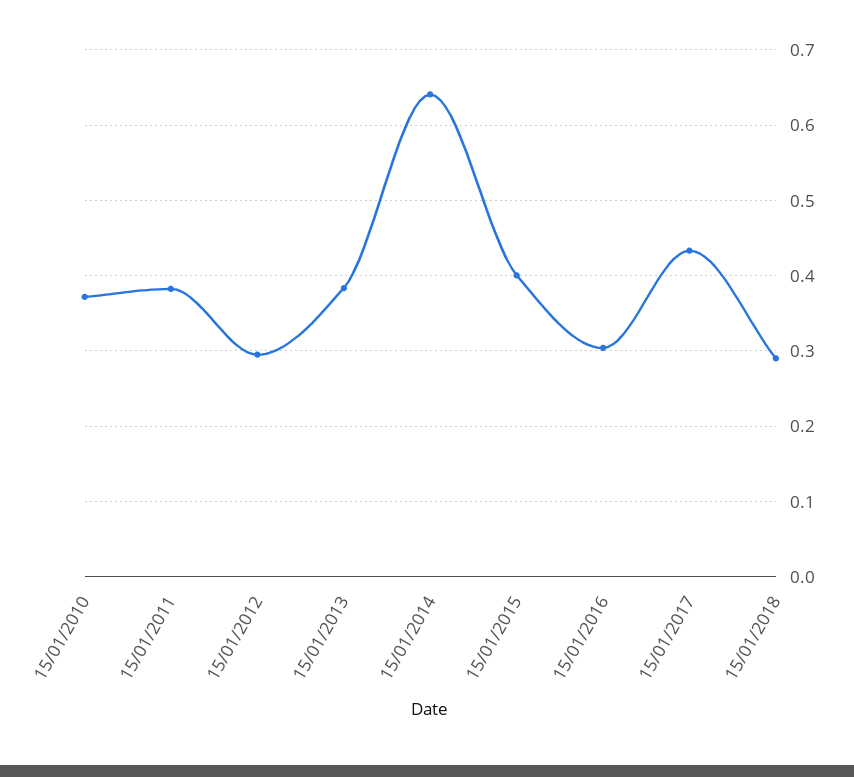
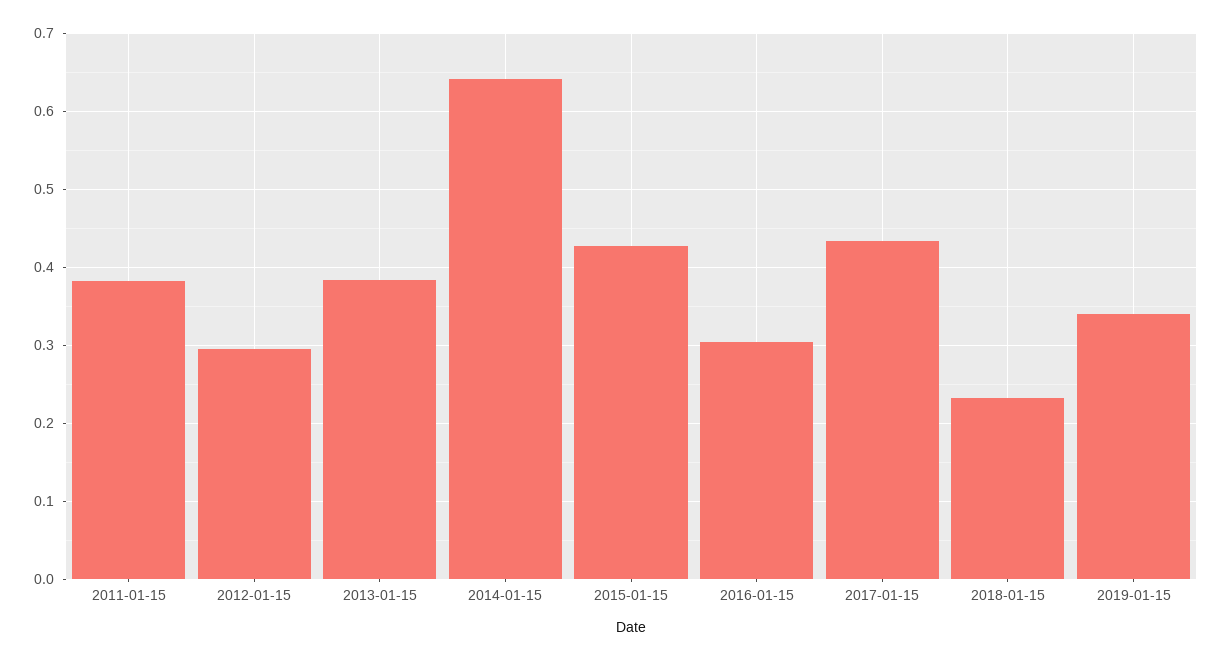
15/01/2010: 0.37 -> none
15/01/2015: 0.4 -> 0.43
15/01/2018: 0.29 -> 0.23
2019-01-15: none -> 0.34

